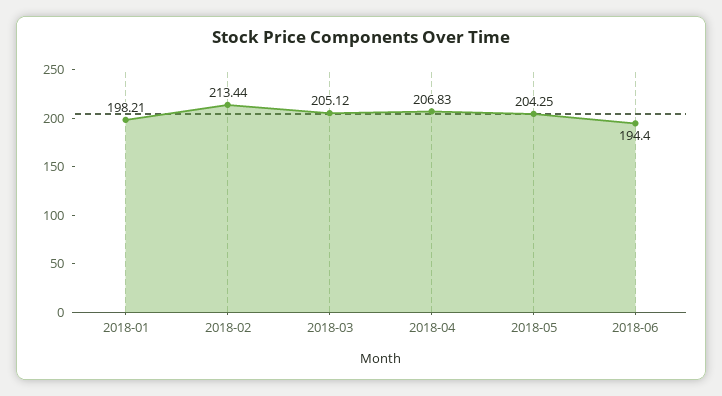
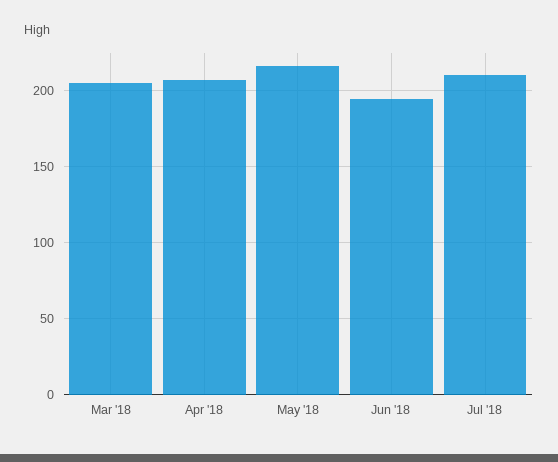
2018-01: 198.21 -> none
2018-02: 213.44 -> none
2018-05: 204.25 -> 215
Jul '18: none -> 210

